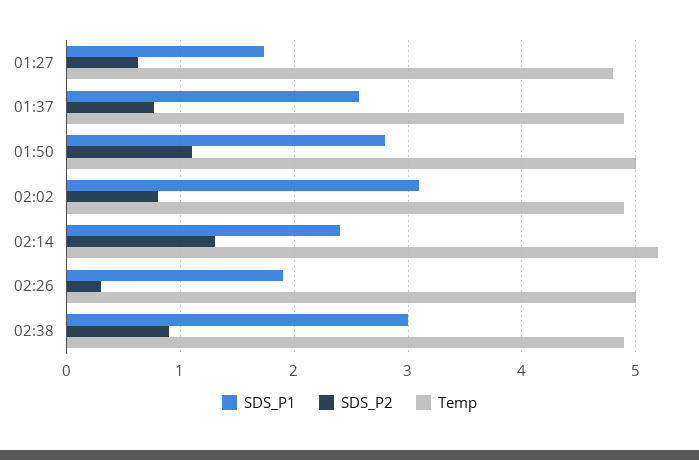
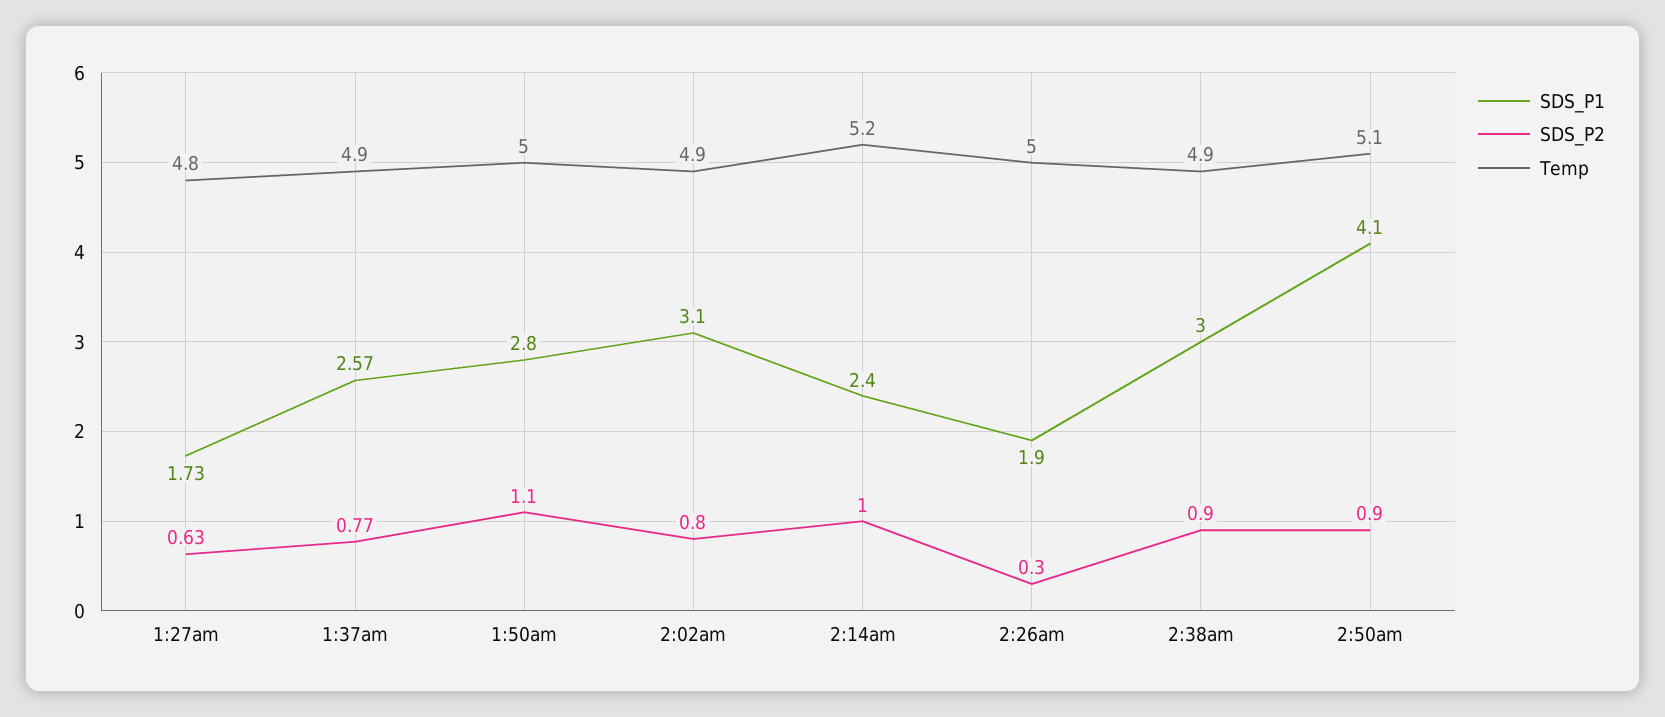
SDS_P2, 02:14: 1.3 -> 1
SDS_P1, 2:50am: none -> 4.1
SDS_P2, 2:50am: none -> 0.9
Temp, 2:50am: none -> 5.1

